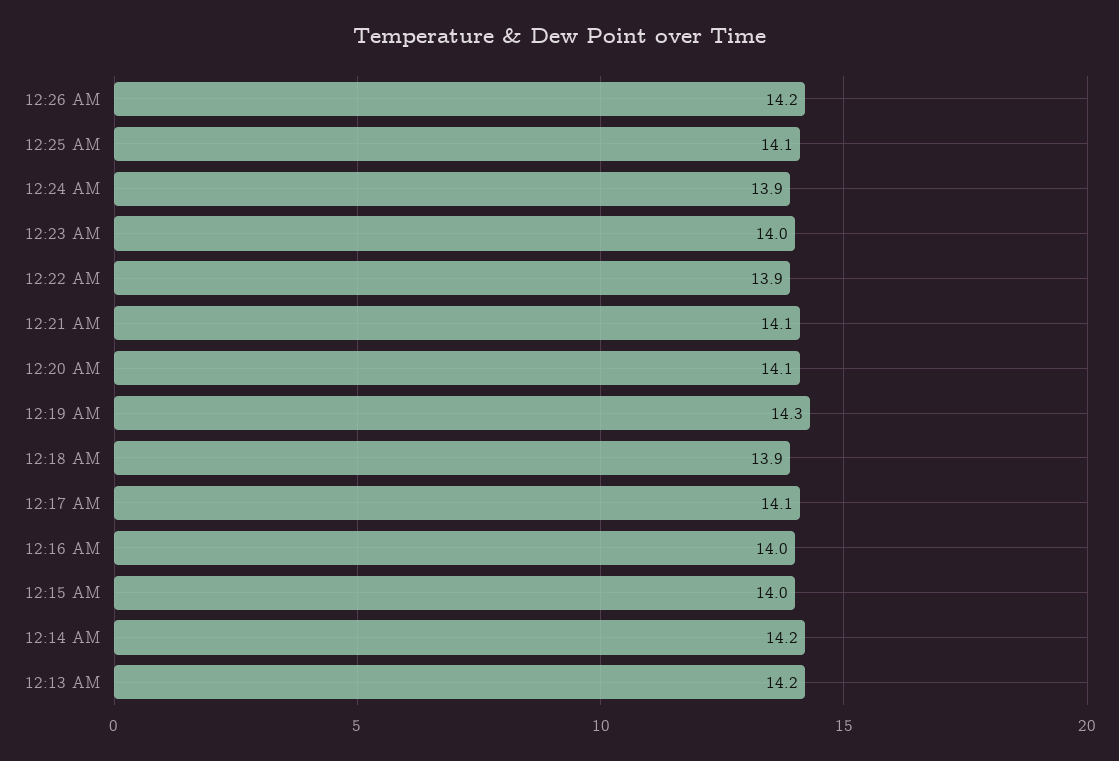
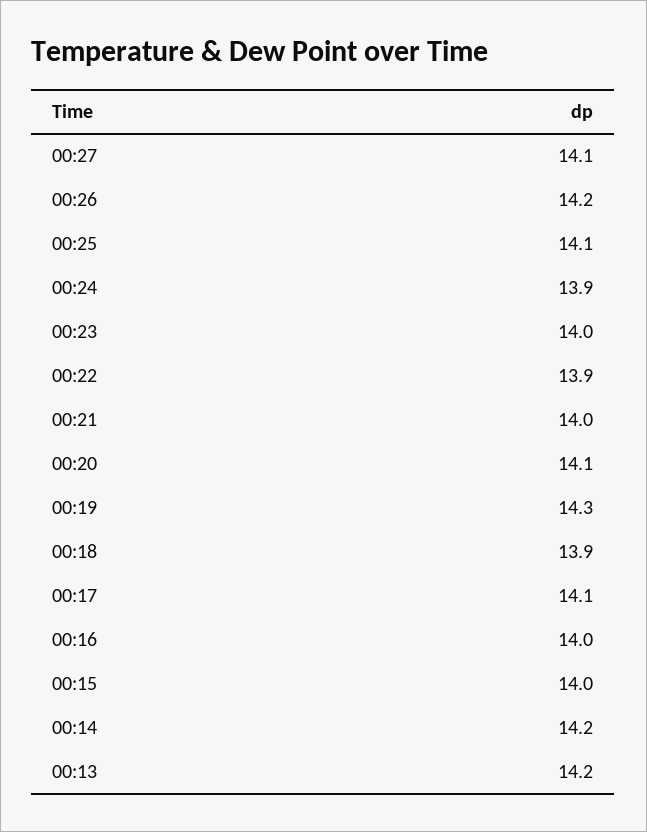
12:21 AM: 14.1 -> 14
00:27: none -> 14.1

